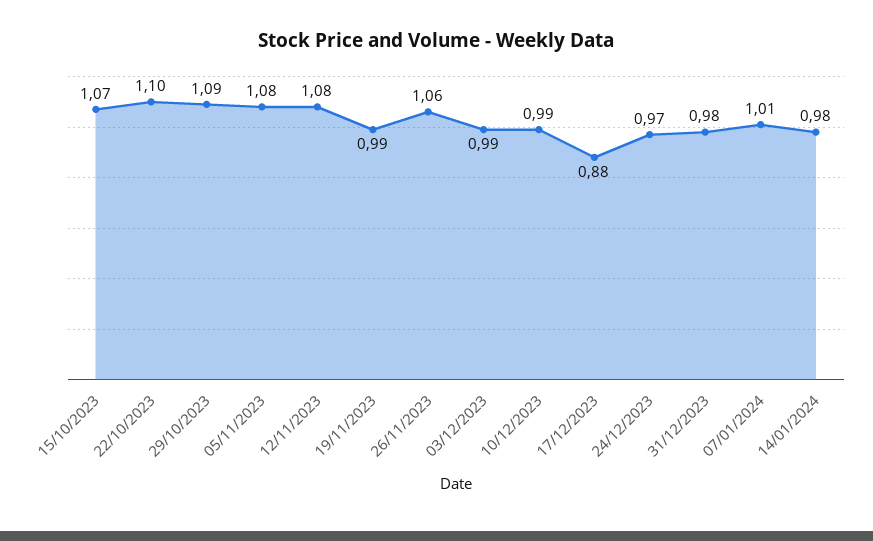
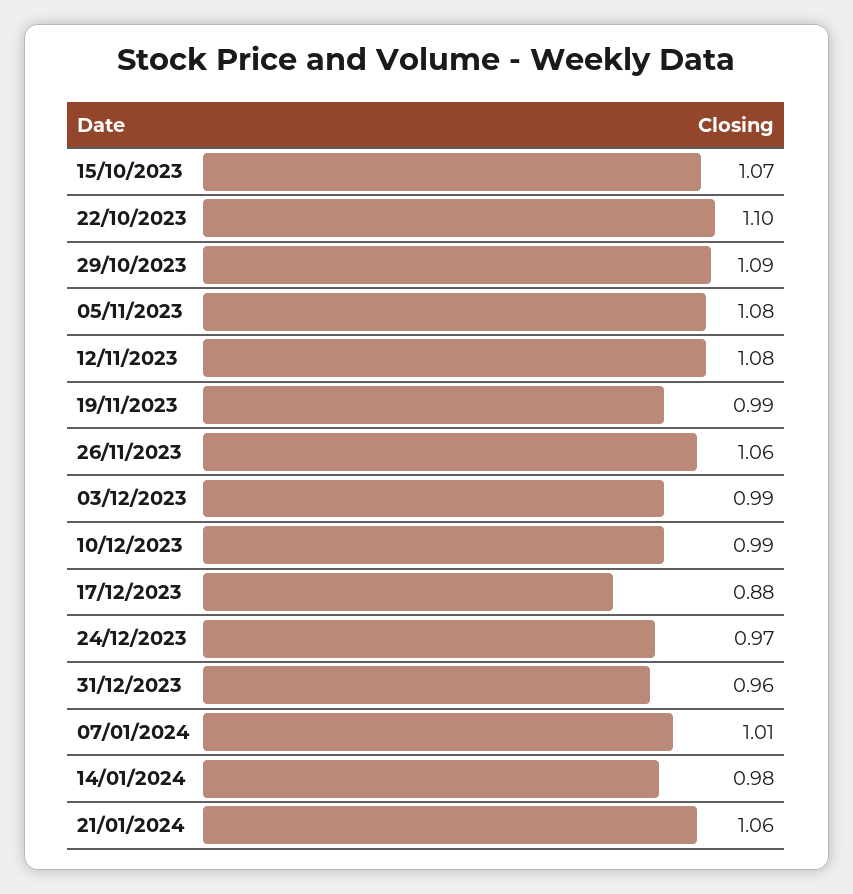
31/12/2023: 0.98 -> 0.96
21/01/2024: none -> 1.06

